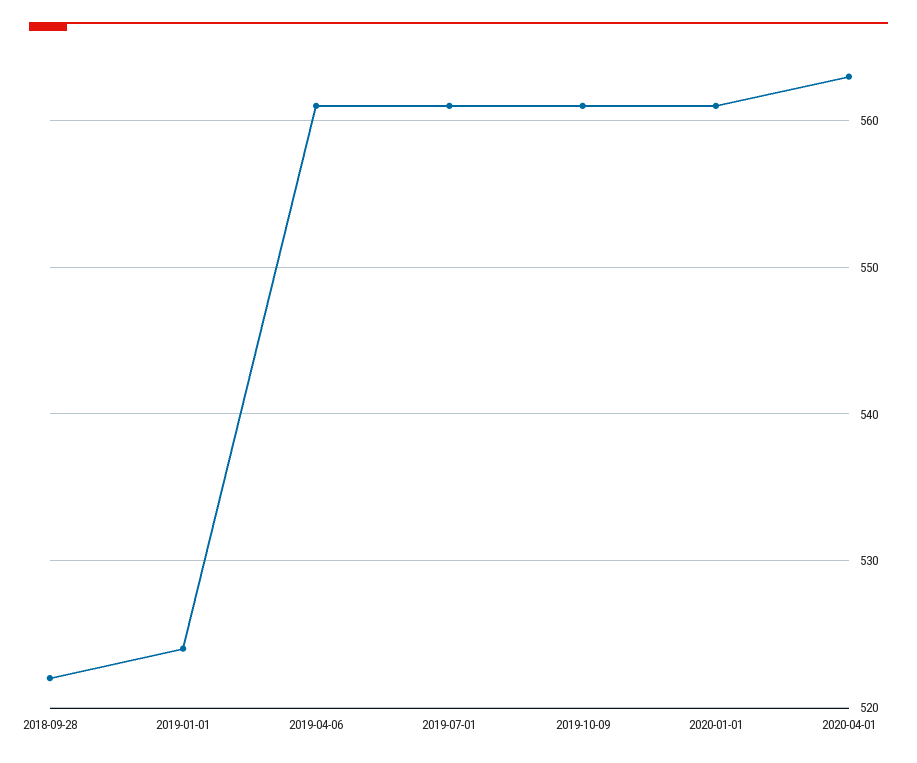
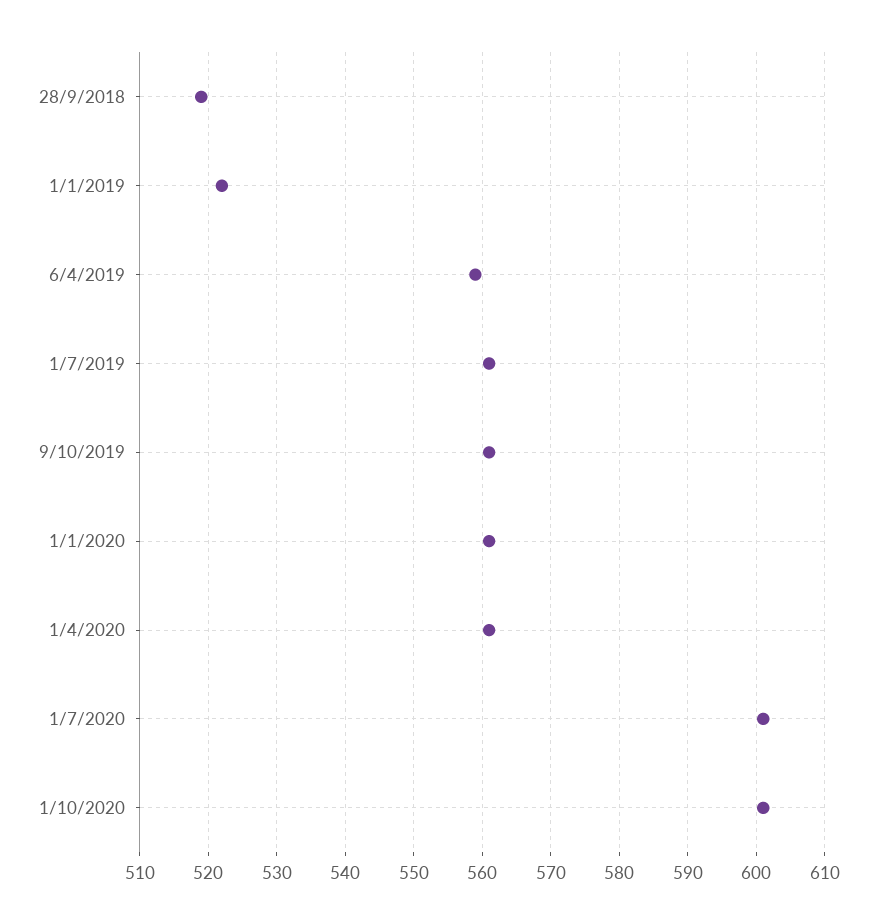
2018-09-28: 522 -> 519
2019-01-01: 524 -> 522
2019-04-06: 561 -> 559
2020-04-01: 563 -> 561
1/7/2020: none -> 601
1/10/2020: none -> 601

